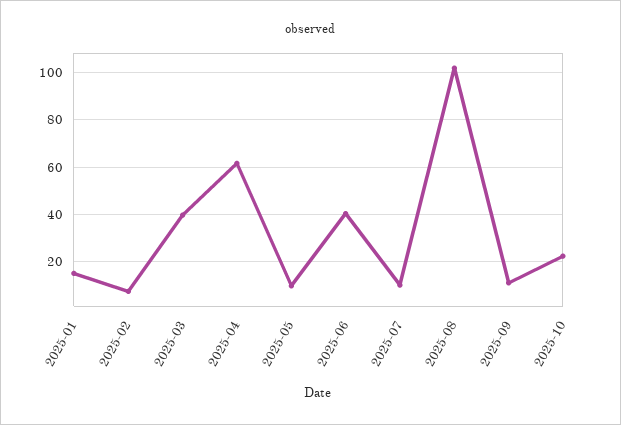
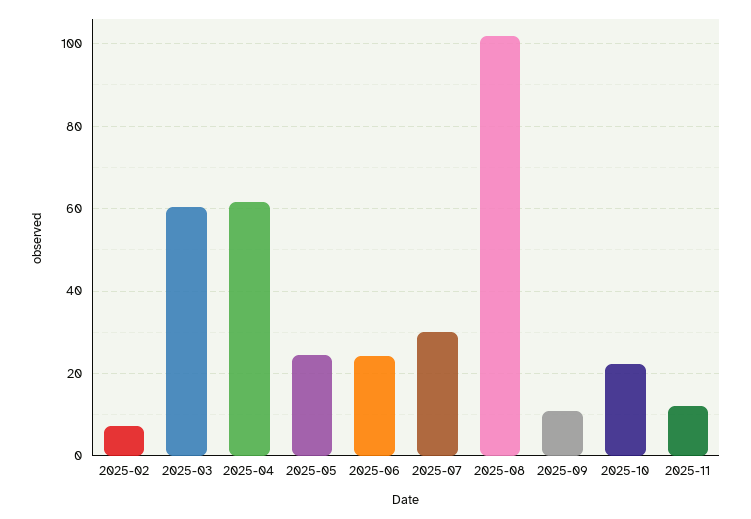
2025-01: 15 -> none
2025-03: 40 -> 60
2025-05: 10 -> 24
2025-06: 40 -> 24
2025-07: 10 -> 30
2025-11: none -> 12

